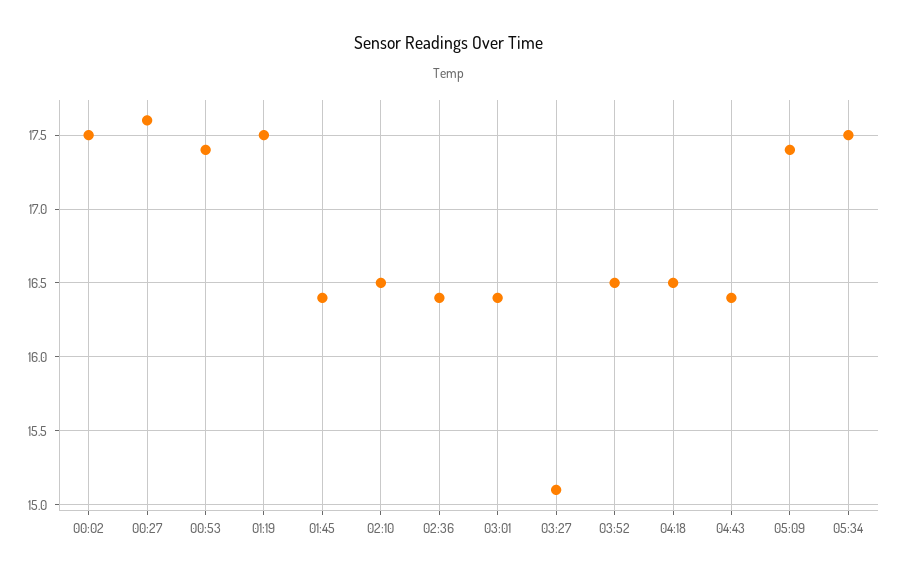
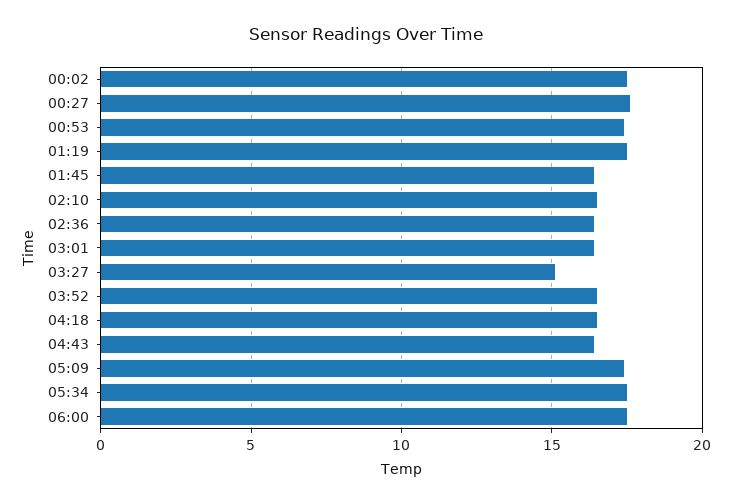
06:00: none -> 17.5

